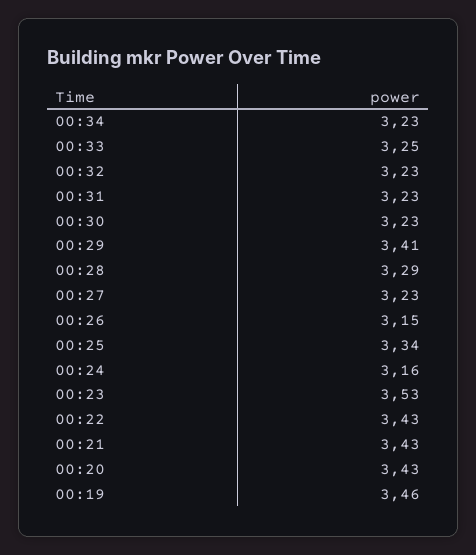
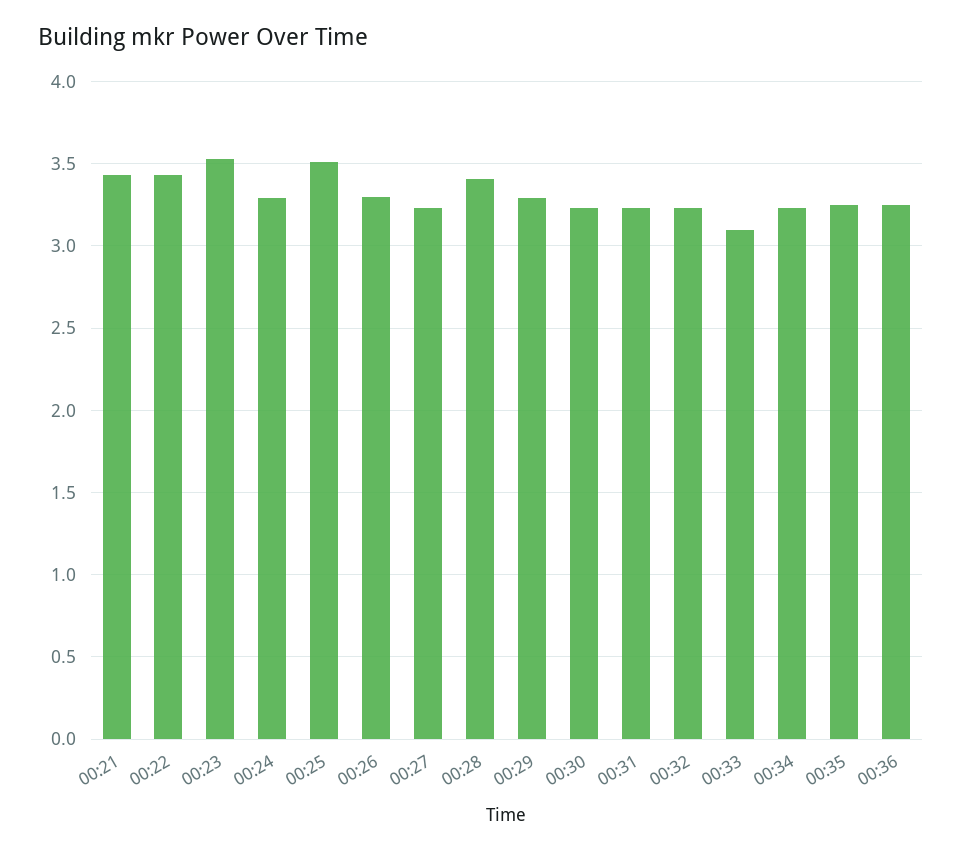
00:33: 3.25 -> 3.1
00:29: 3.41 -> 3.3
00:28: 3.29 -> 3.4
00:26: 3.15 -> 3.3
00:25: 3.34 -> 3.5
00:24: 3.16 -> 3.3
00:20: 3.43 -> none
00:19: 3.46 -> none
00:35: none -> 3.25
00:36: none -> 3.25

